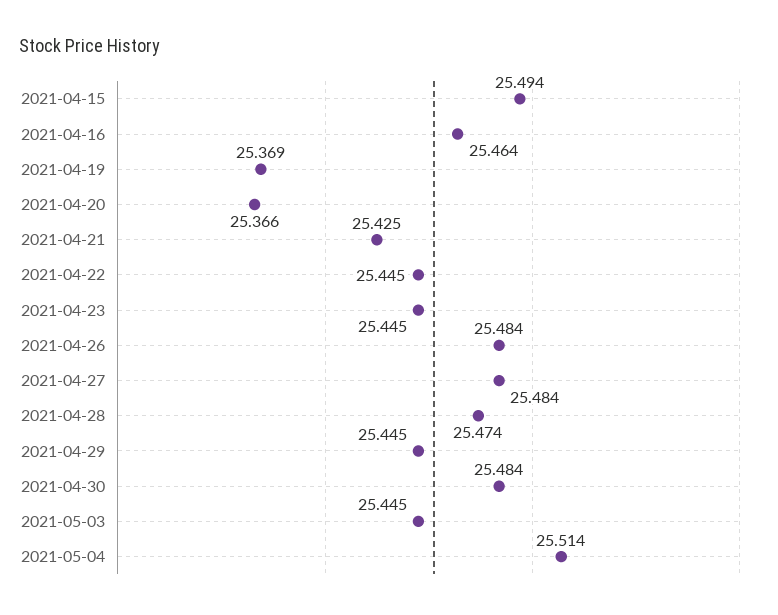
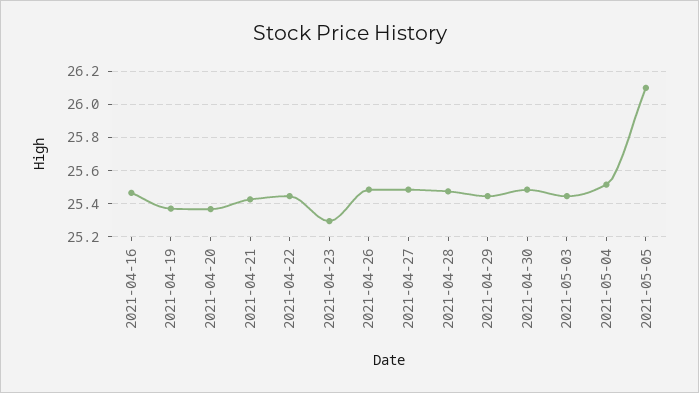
2021-04-15: 25.494 -> none
2021-04-23: 25.445 -> 25.3
2021-05-05: none -> 26.1

